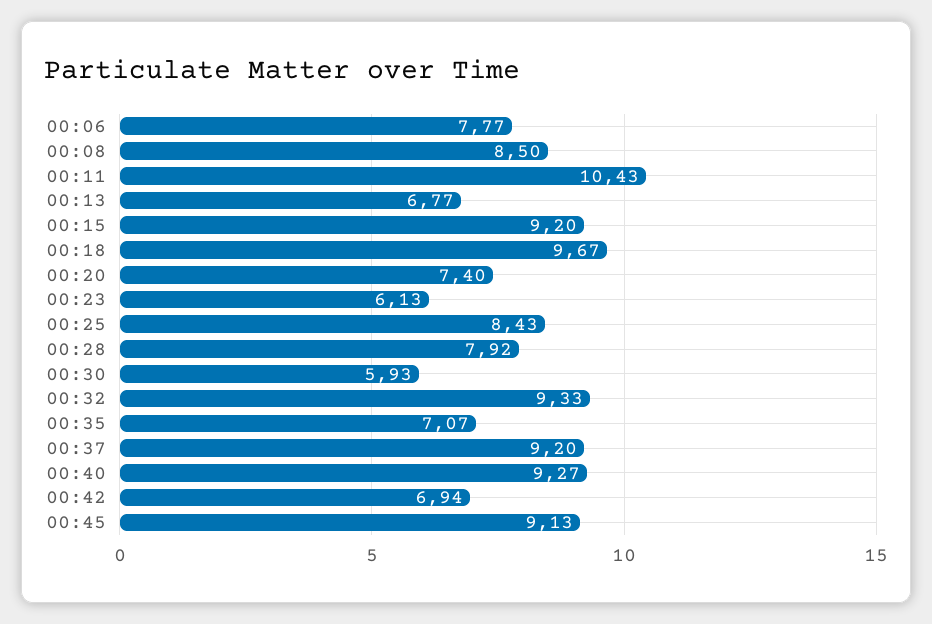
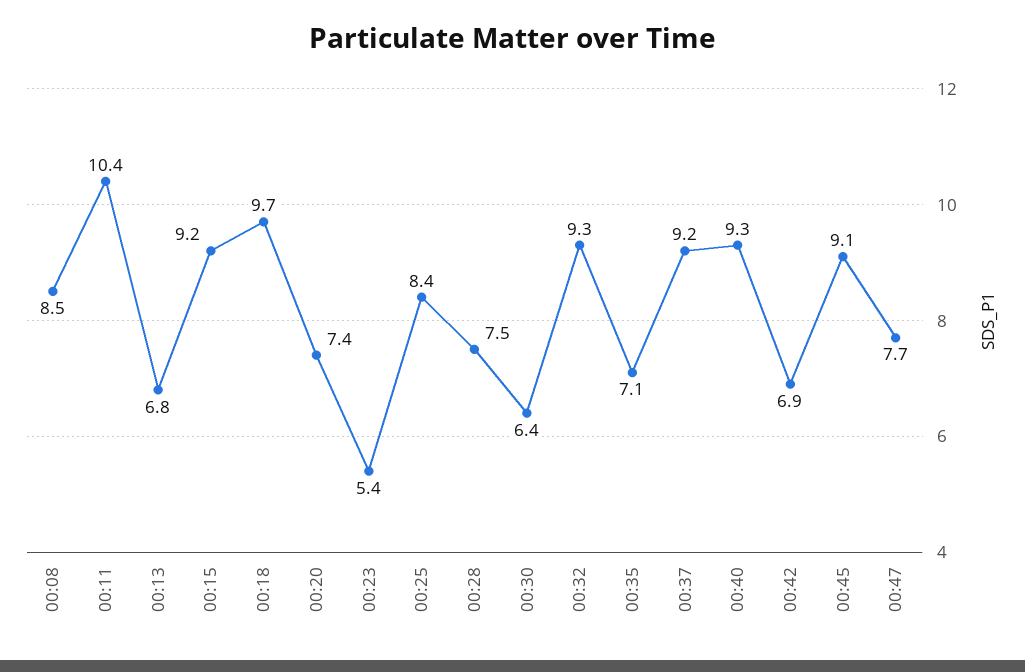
00:06: 7.77 -> none
00:23: 6.13 -> 5.4
00:28: 7.92 -> 7.5
00:30: 5.93 -> 6.4
00:47: none -> 7.7

